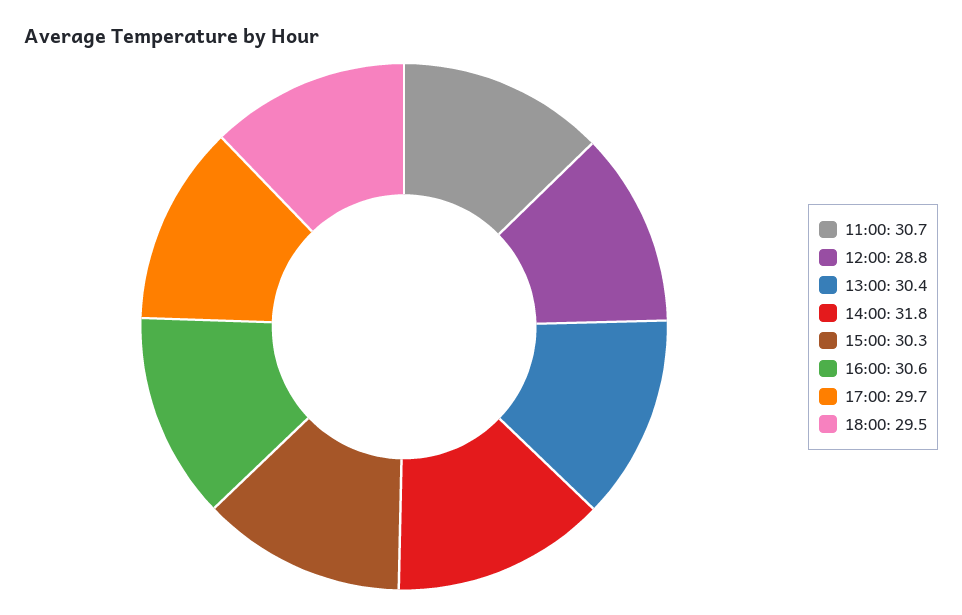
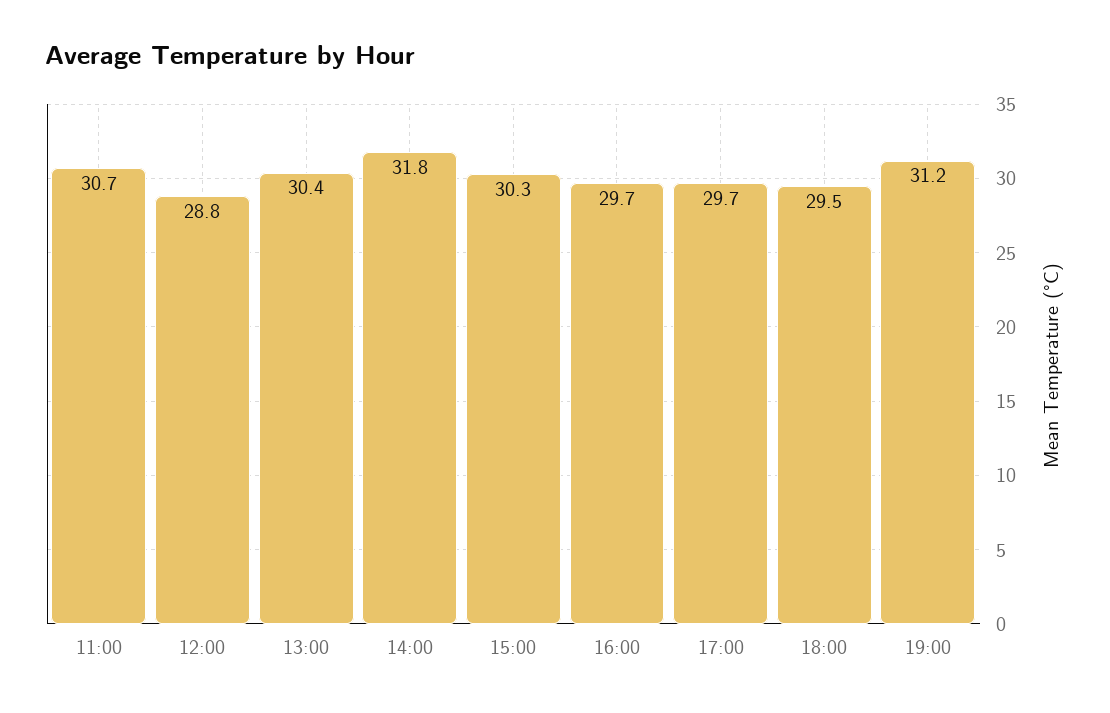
16:00: 30.6 -> 29.7
19:00: none -> 31.2

